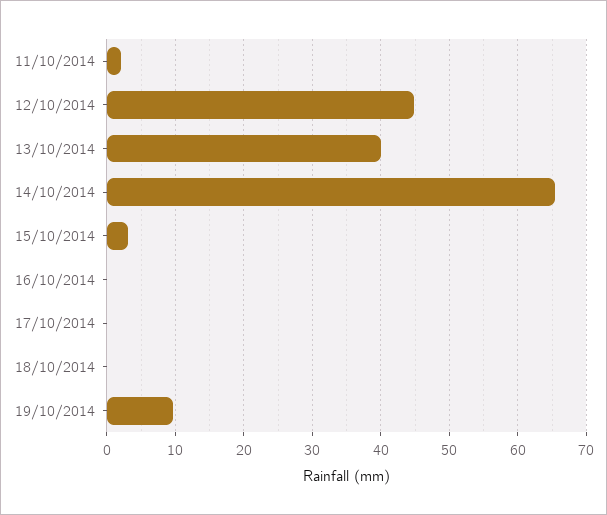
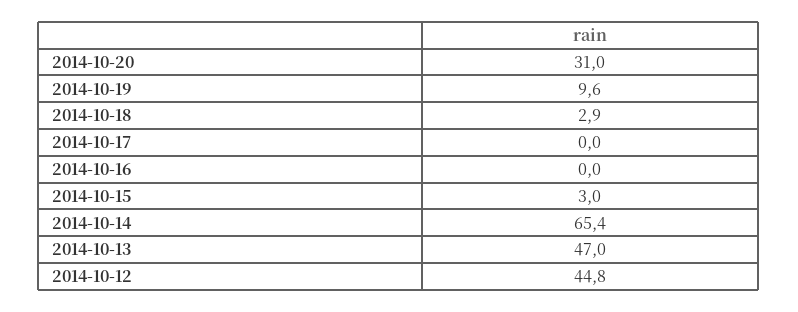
11/10/2014: 2 -> none
13/10/2014: 40 -> 47
18/10/2014: 0 -> 2.9
2014-10-20: none -> 31

